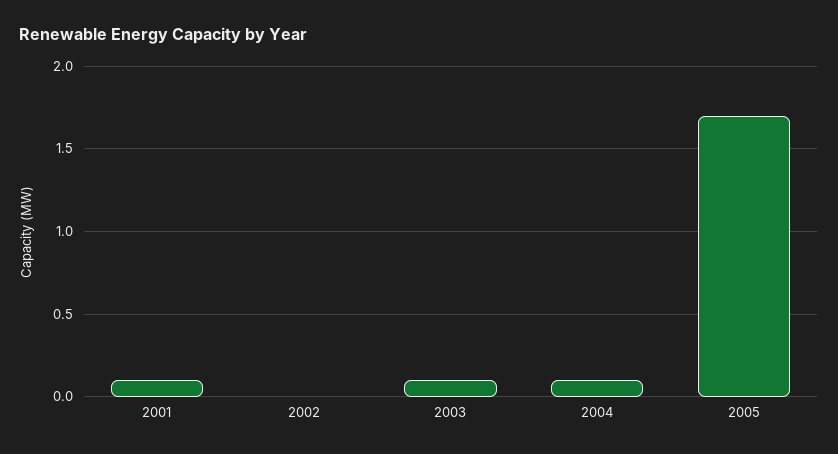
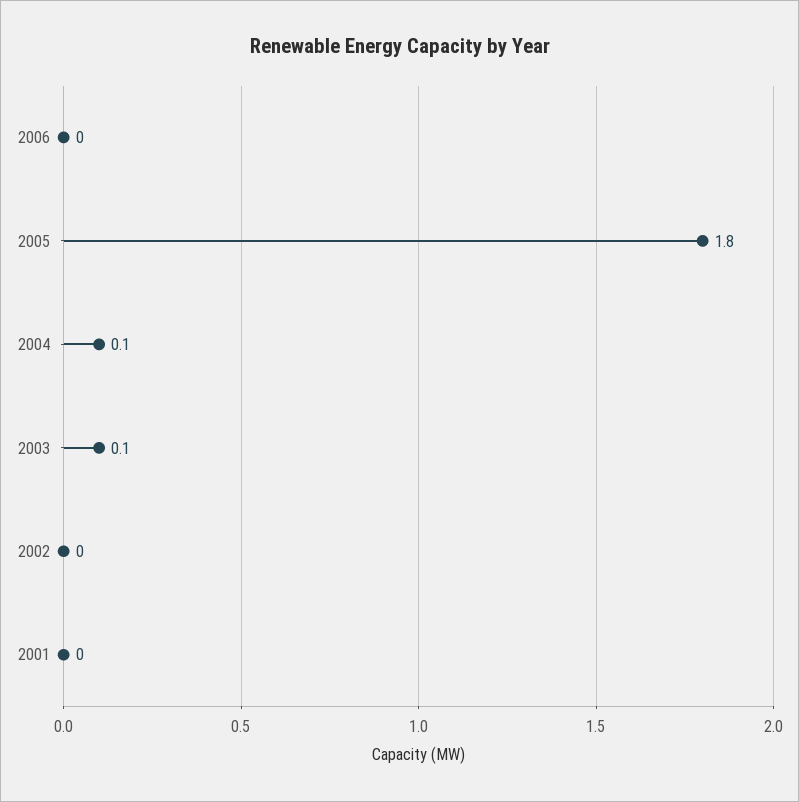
2001: 0.1 -> 0
2005: 1.7 -> 1.8
2006: none -> 0

